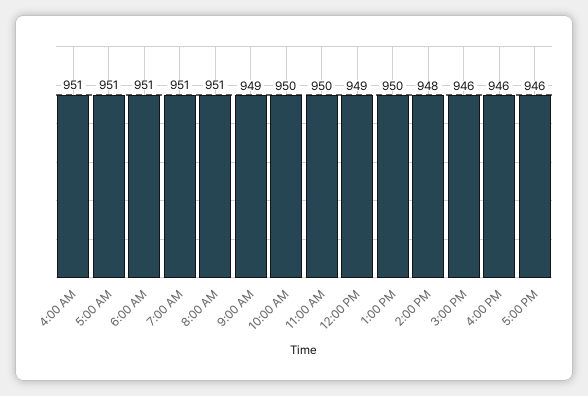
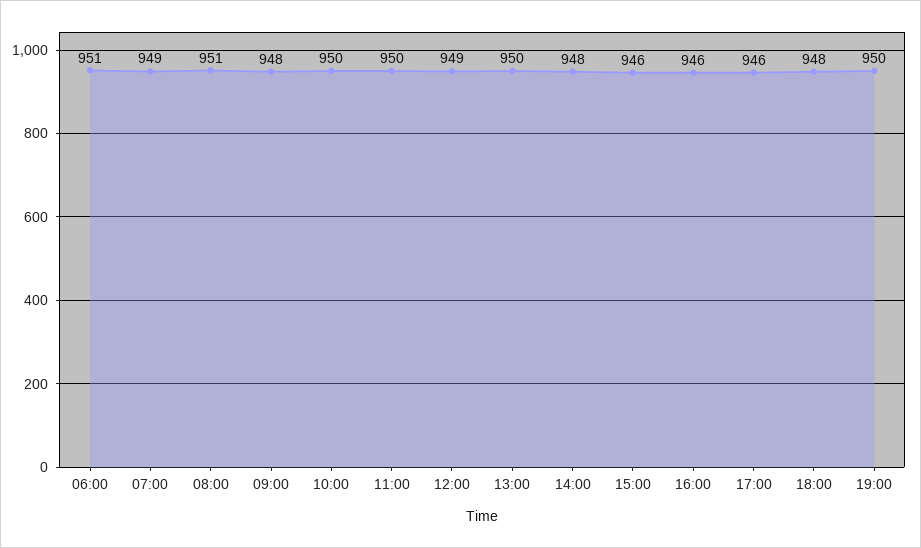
4:00 AM: 951 -> none
5:00 AM: 951 -> none
7:00 AM: 951 -> 949
9:00 AM: 949 -> 948
18:00: none -> 948
19:00: none -> 950

